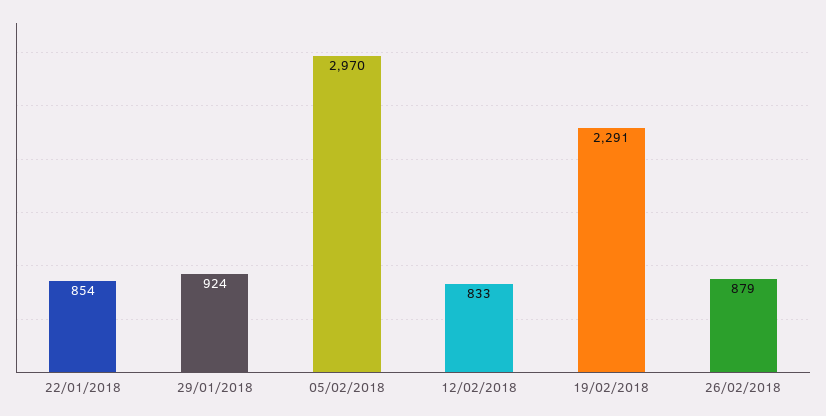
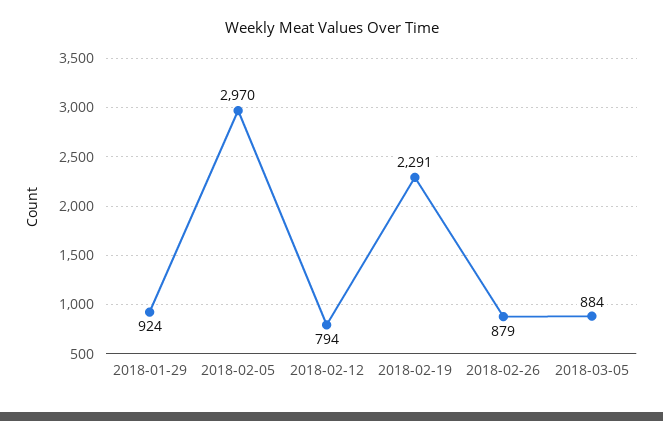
22/01/2018: 854 -> none
12/02/2018: 833 -> 794
2018-03-05: none -> 884

